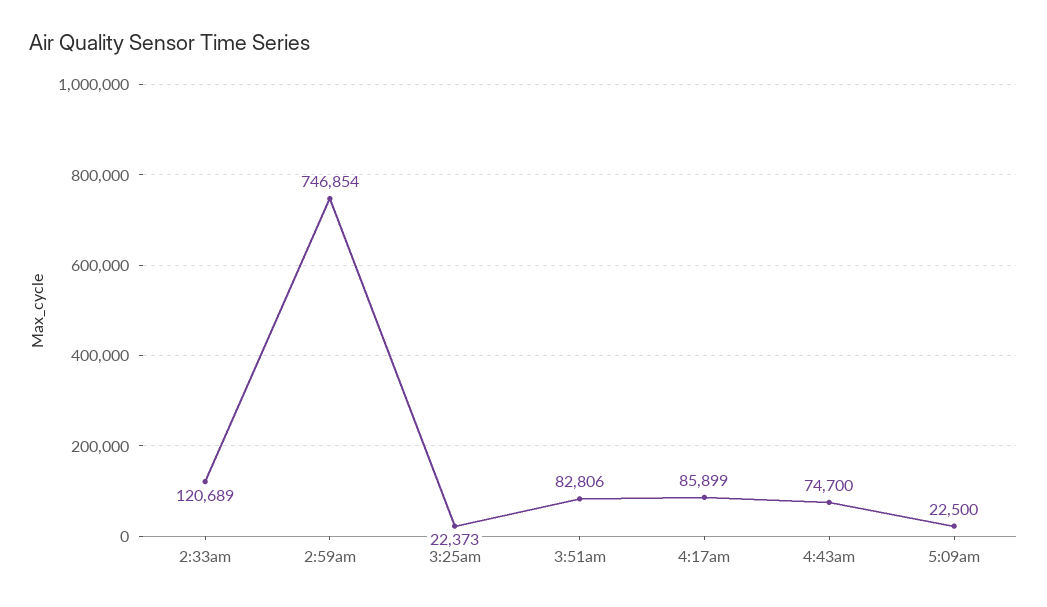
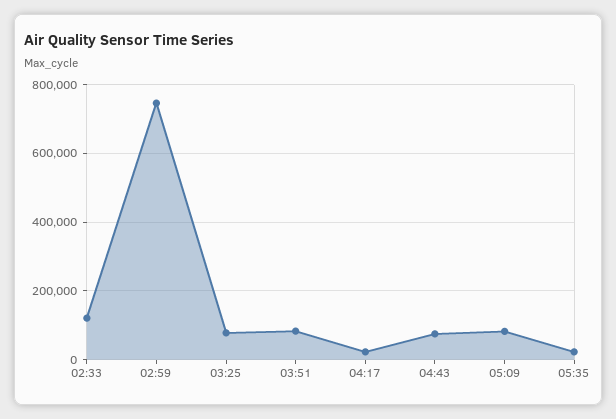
3:25am: 22373 -> 80000
4:17am: 85899 -> 20000
5:09am: 22500 -> 80000
05:35: none -> 20000

